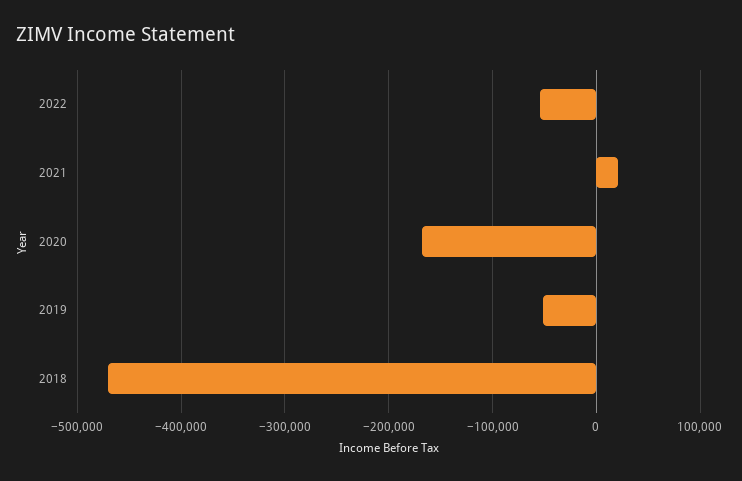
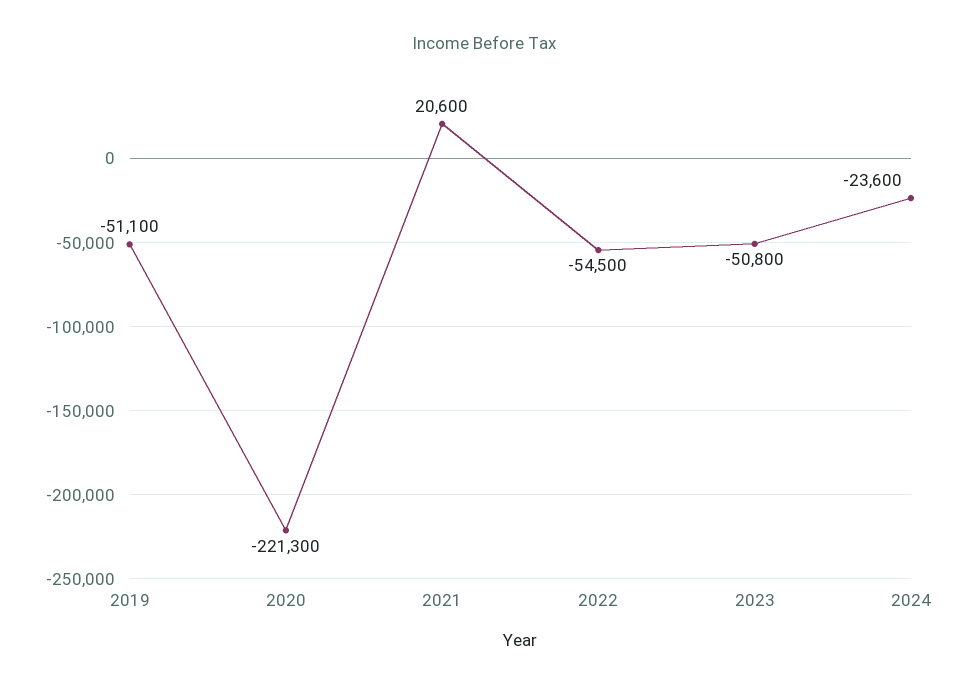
2020: -170000 -> -221300
2018: -470000 -> none
2023: none -> -50800
2024: none -> -23600

